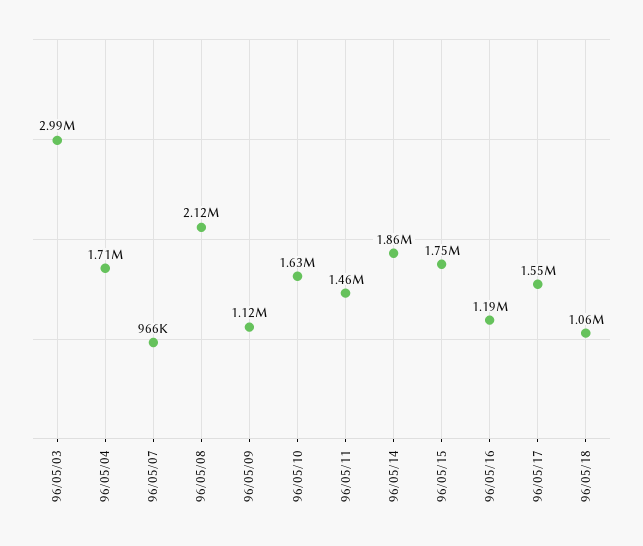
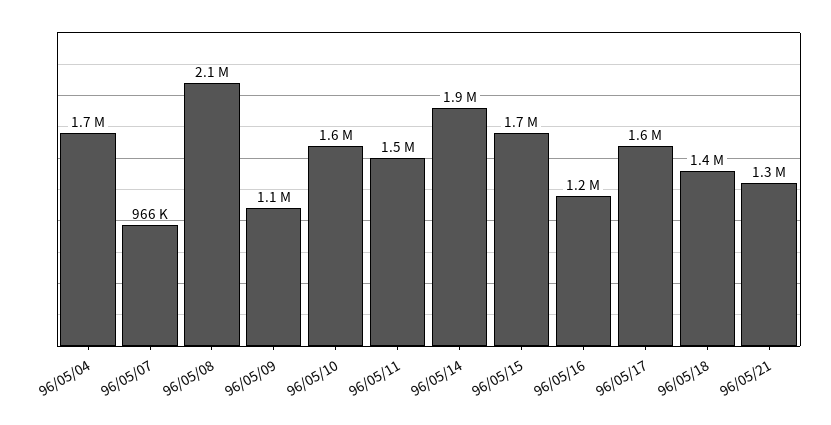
96/05/03: 2990000 -> none
96/05/18: 1060000 -> 1400000
96/05/21: none -> 1300000

